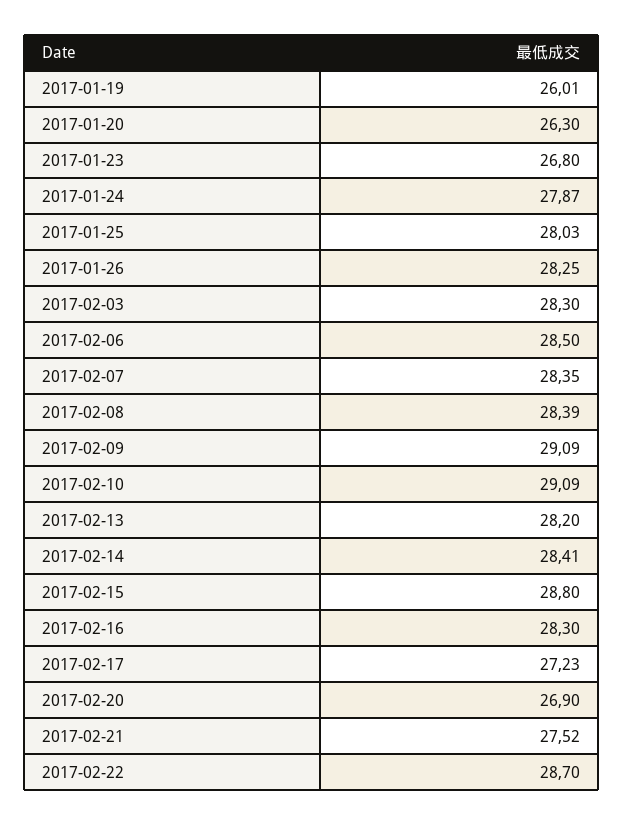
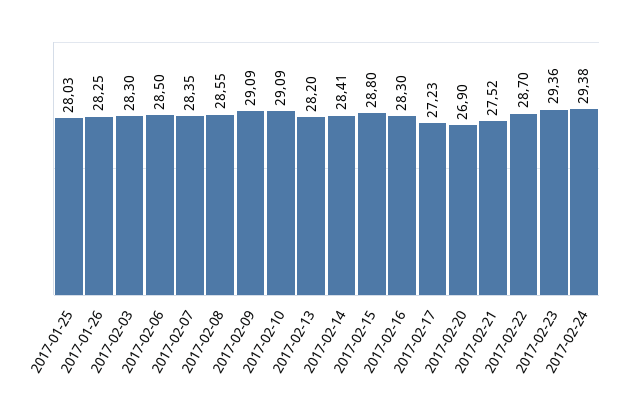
2017-01-19: 26.01 -> none
2017-01-20: 26.3 -> none
2017-01-23: 26.8 -> none
2017-01-24: 27.87 -> none
2017-02-08: 28.39 -> 28.55
2017-02-23: none -> 29.36
2017-02-24: none -> 29.38

